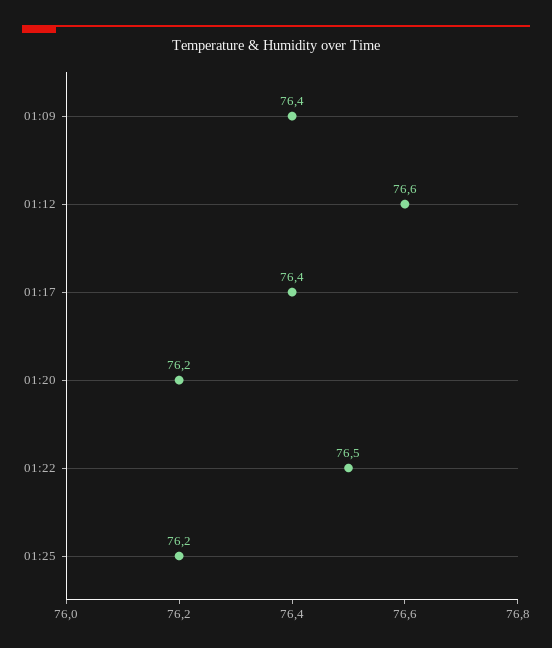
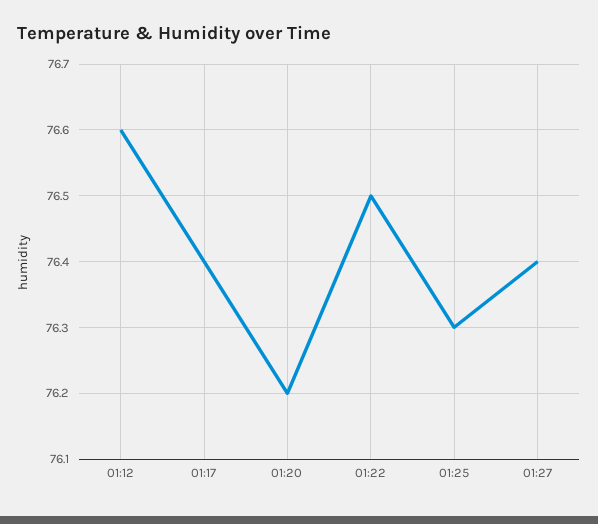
01:09: 76.4 -> none
01:25: 76.2 -> 76.3
01:27: none -> 76.4

